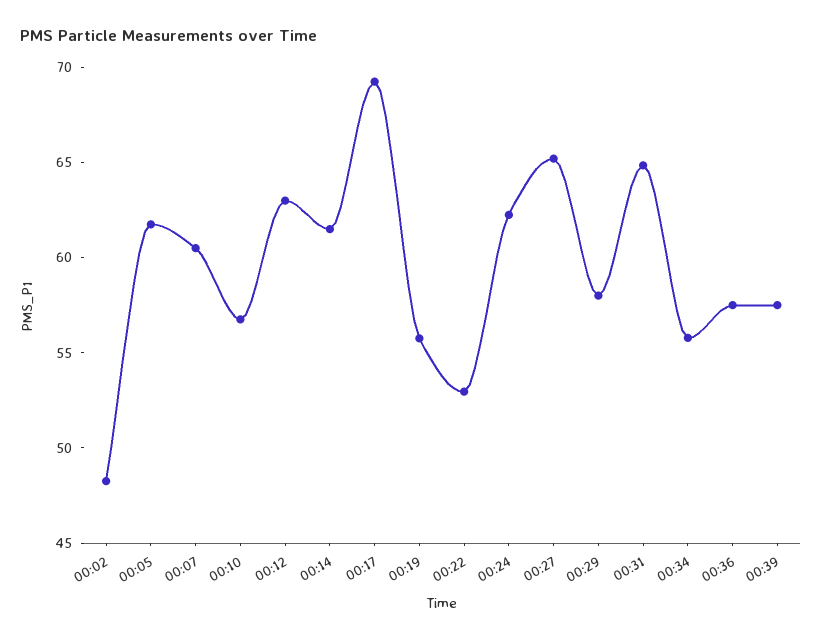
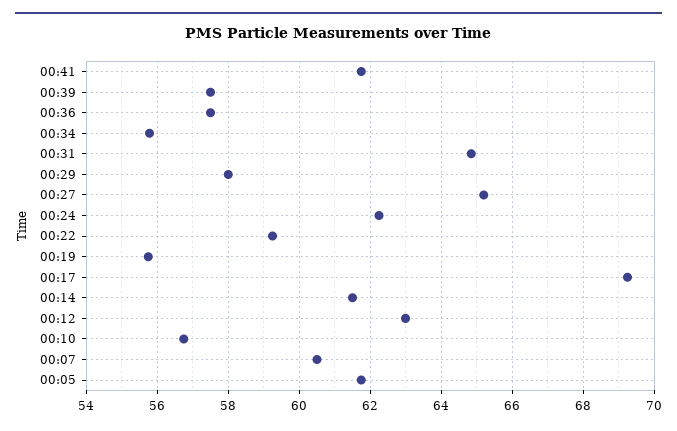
00:02: 48 -> none
00:22: 53 -> 59.2
00:41: none -> 61.8

